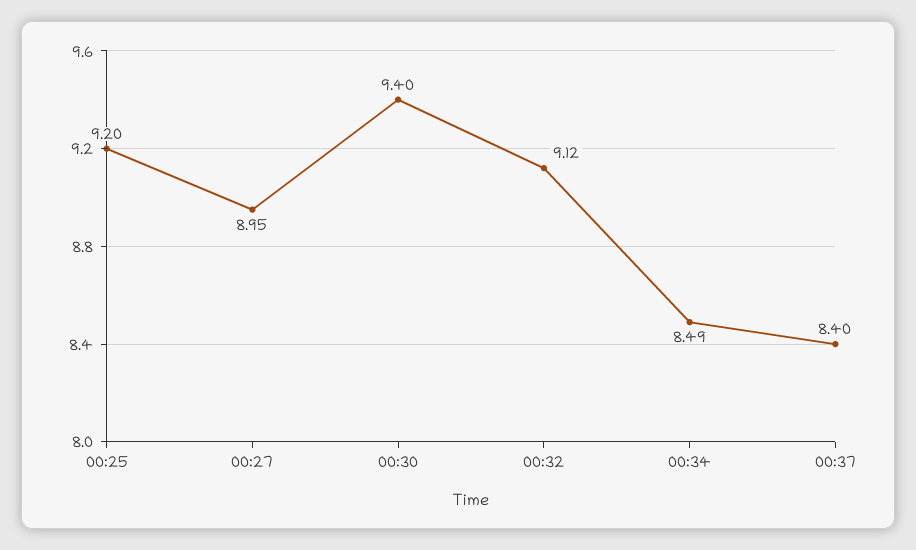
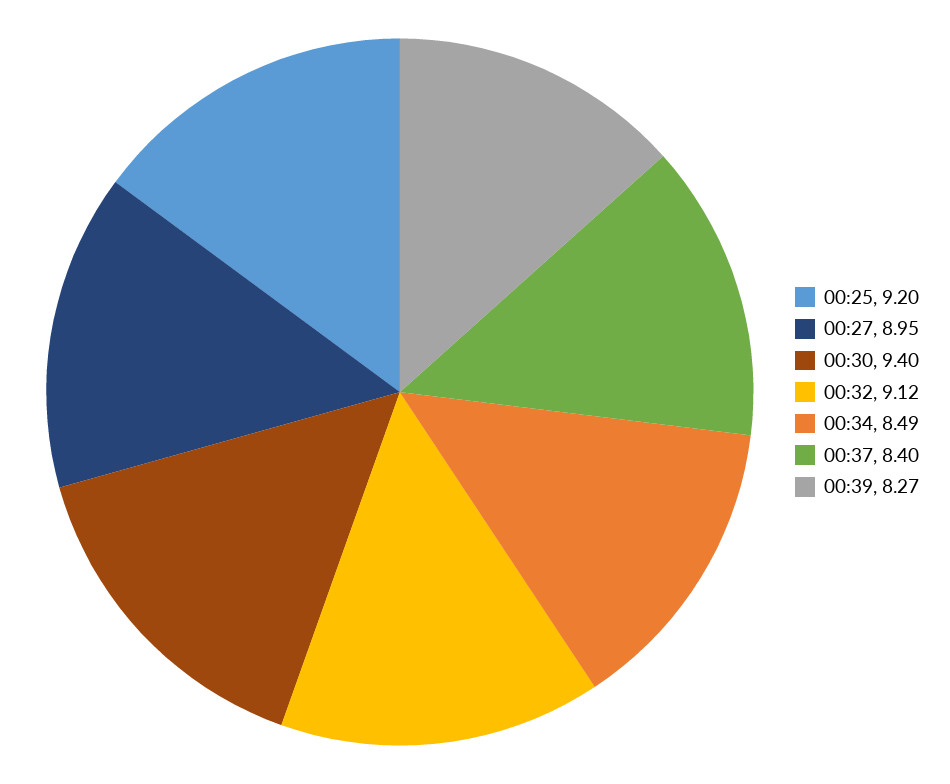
00:39: none -> 8.27

